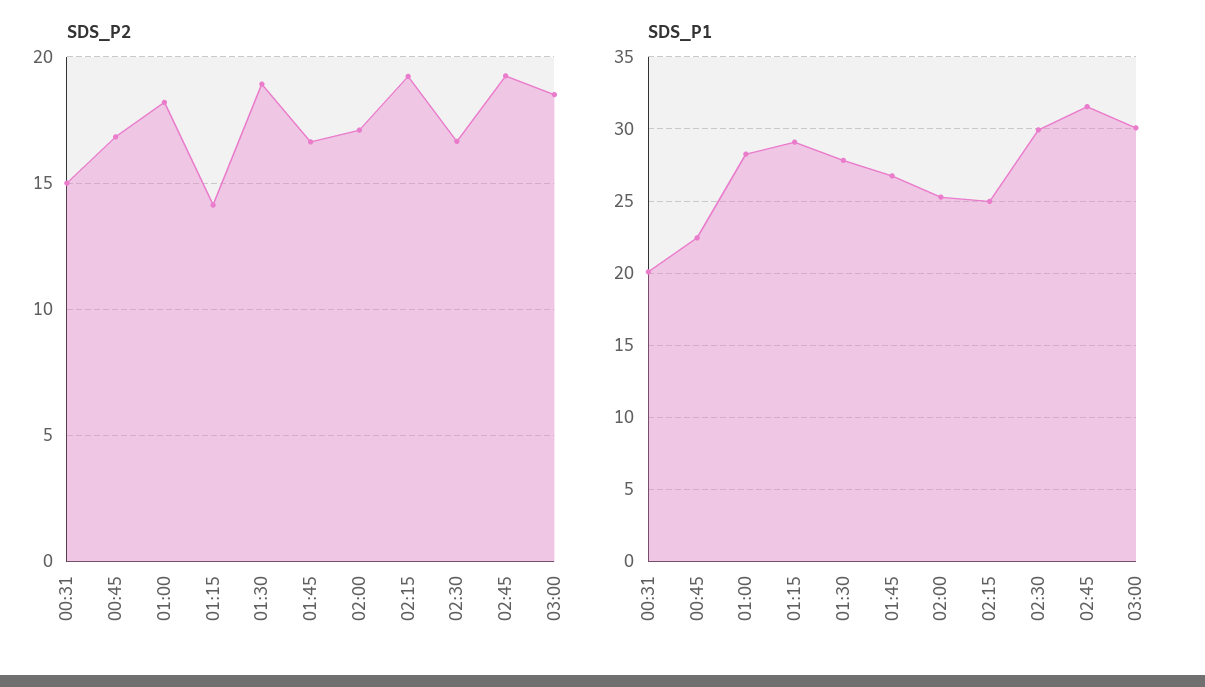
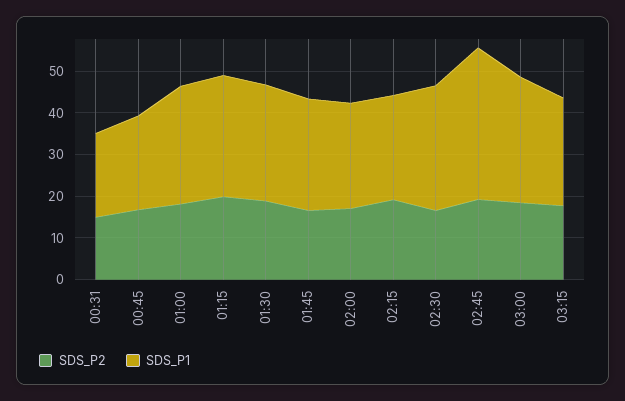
SDS_P2, 01:15: 14 -> 20
SDS_P1, 02:45: 31.5 -> 36
SDS_P2, 03:15: none -> 18
SDS_P1, 03:15: none -> 26

